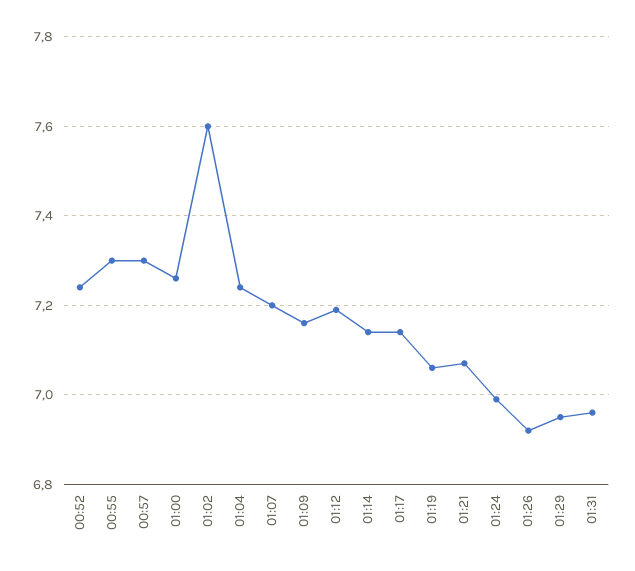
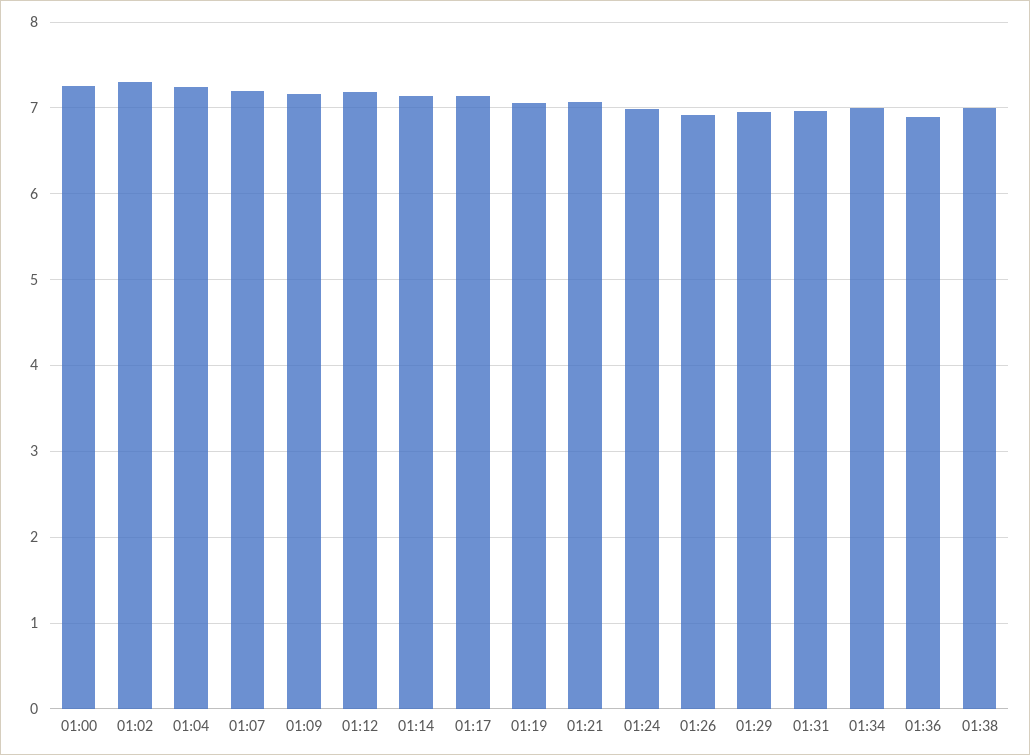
00:52: 7.25 -> none
00:55: 7.3 -> none
00:57: 7.3 -> none
01:02: 7.6 -> 7.3
01:34: none -> 7
01:36: none -> 6.9
01:38: none -> 7

